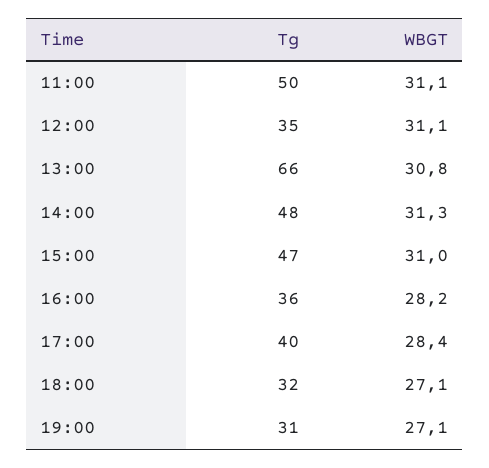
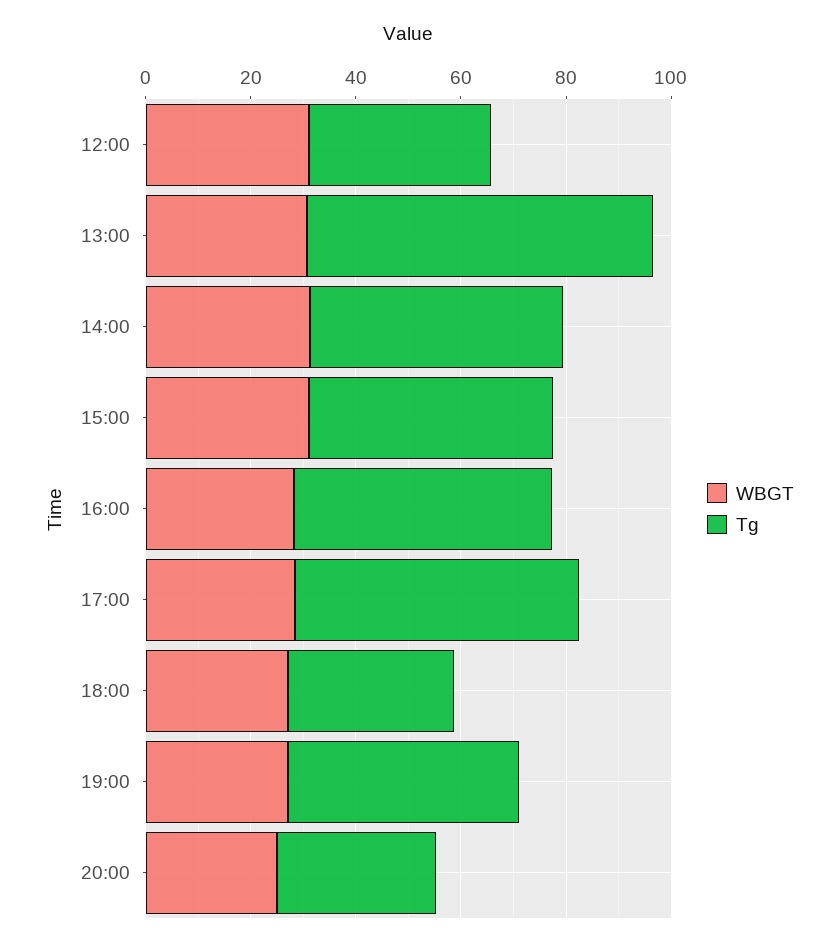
Tg, 11:00: 50 -> none
WBGT, 11:00: 31.1 -> none
Tg, 16:00: 36 -> 50
Tg, 17:00: 40 -> 55
Tg, 19:00: 31 -> 45
WBGT, 20:00: none -> 25
Tg, 20:00: none -> 30

